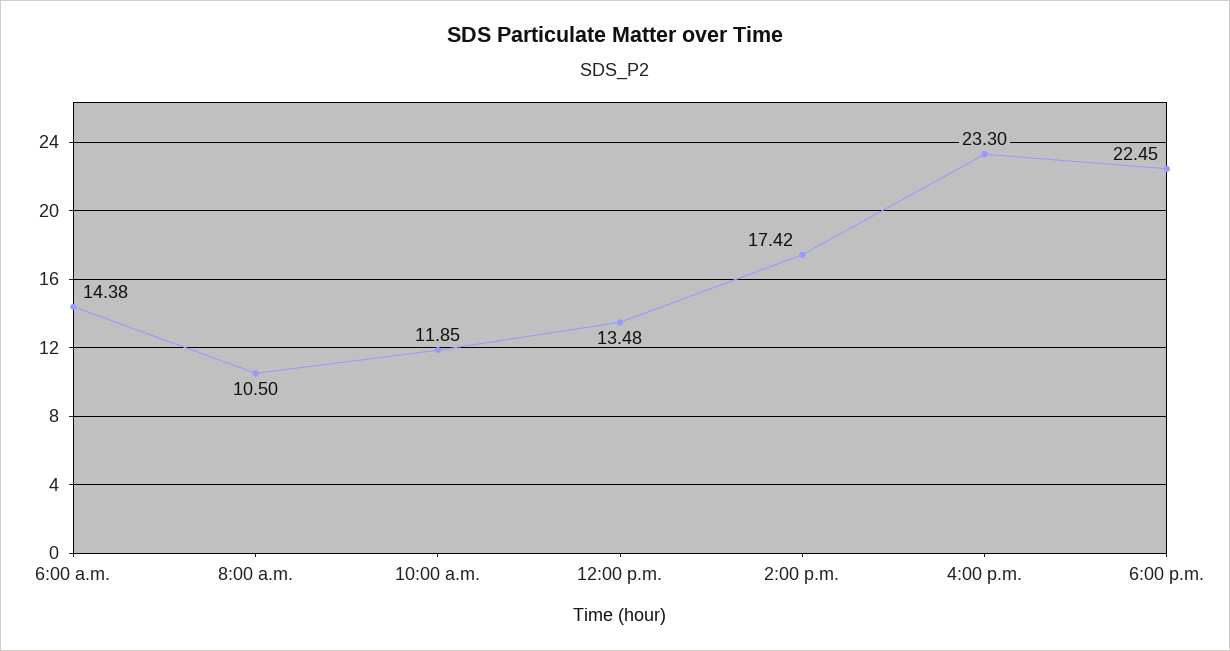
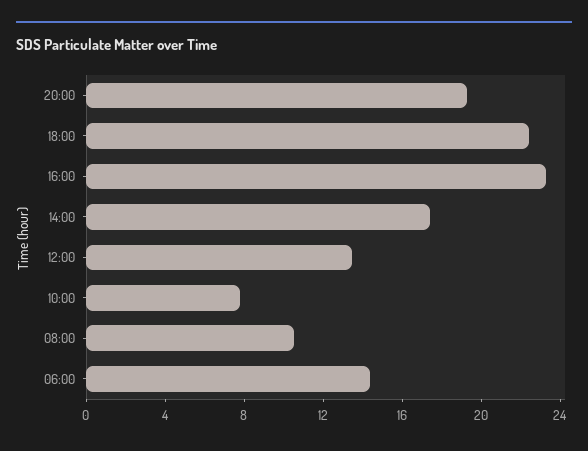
10:00 a.m.: 11.85 -> 8
20:00: none -> 19

